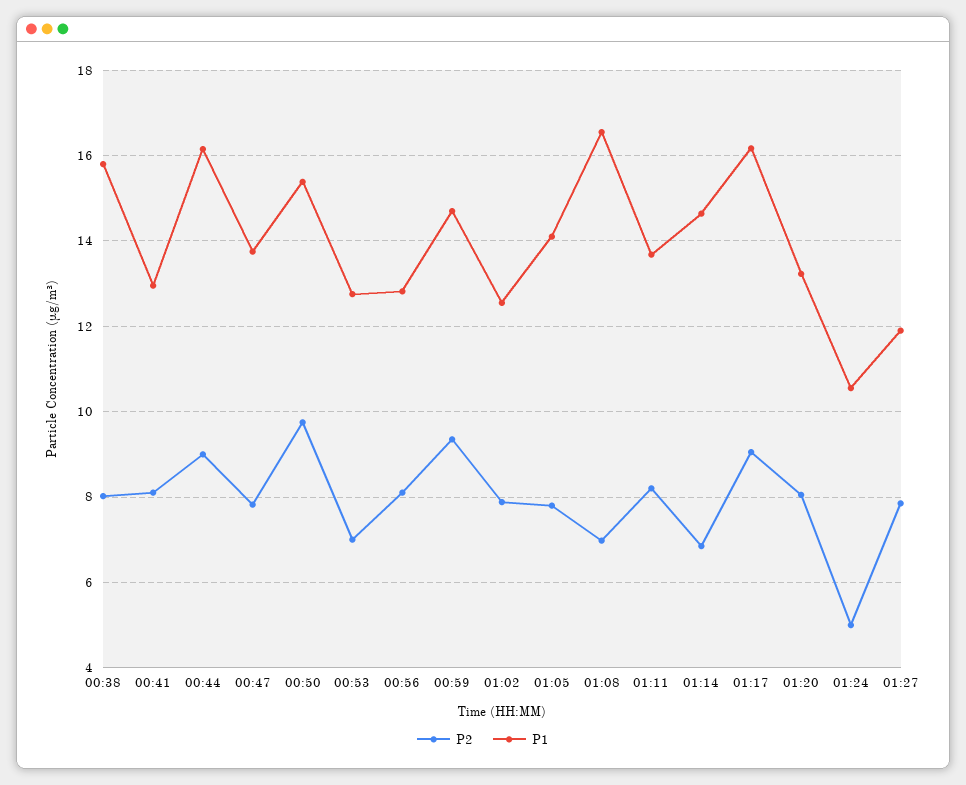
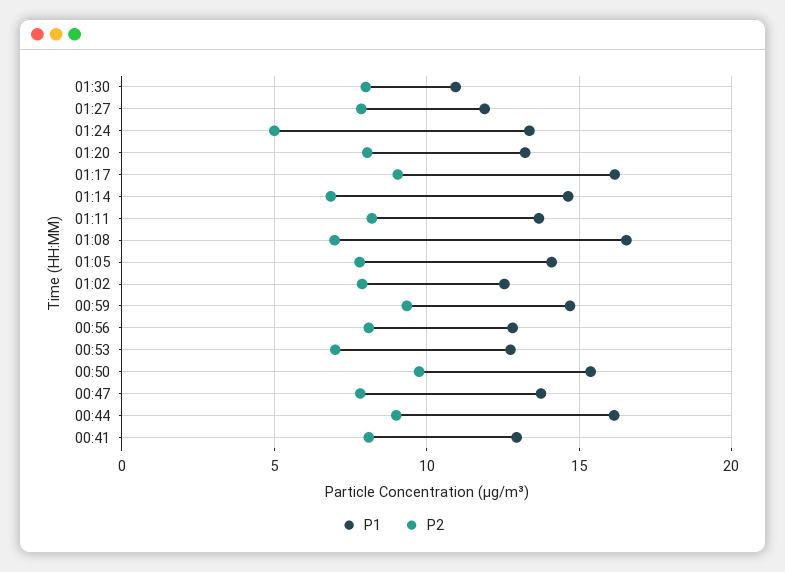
P2, 00:38: 8 -> none
P1, 00:38: 15.8 -> none
P1, 01:24: 10.6 -> 13.5
P1, 01:30: none -> 11
P2, 01:30: none -> 8

